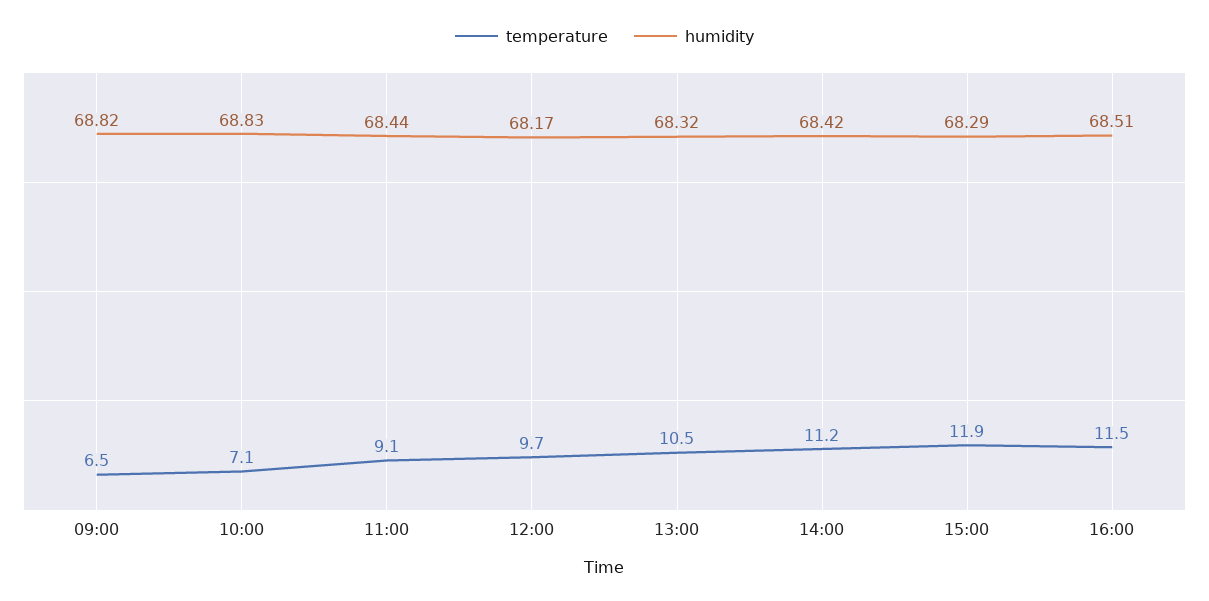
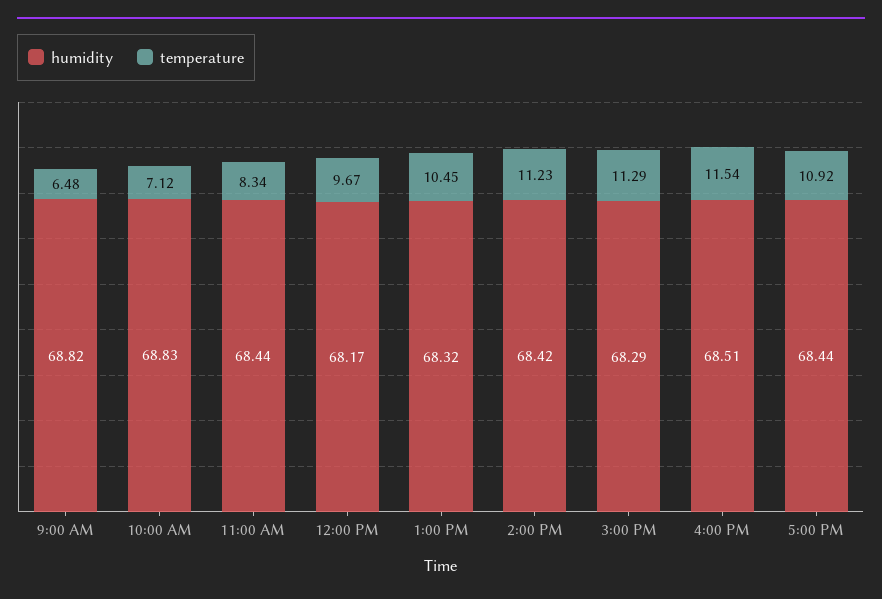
temperature, 11:00: 9.1 -> 8.34
temperature, 15:00: 11.9 -> 11.29
humidity, 5:00 PM: none -> 68.44
temperature, 5:00 PM: none -> 10.92

